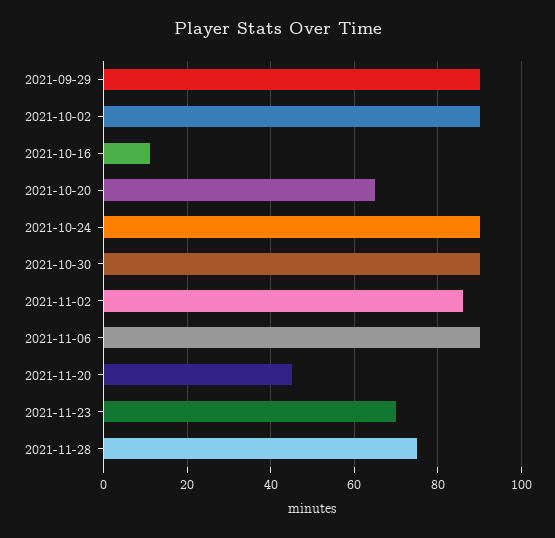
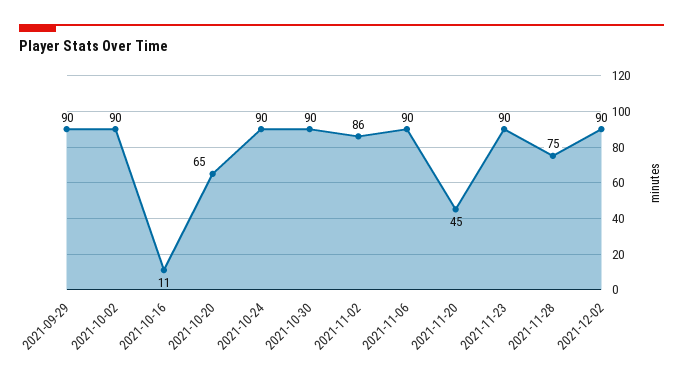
2021-11-23: 70 -> 90
2021-12-02: none -> 90

